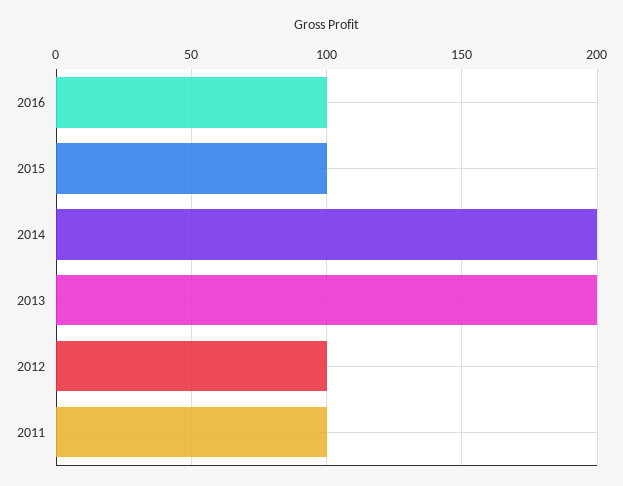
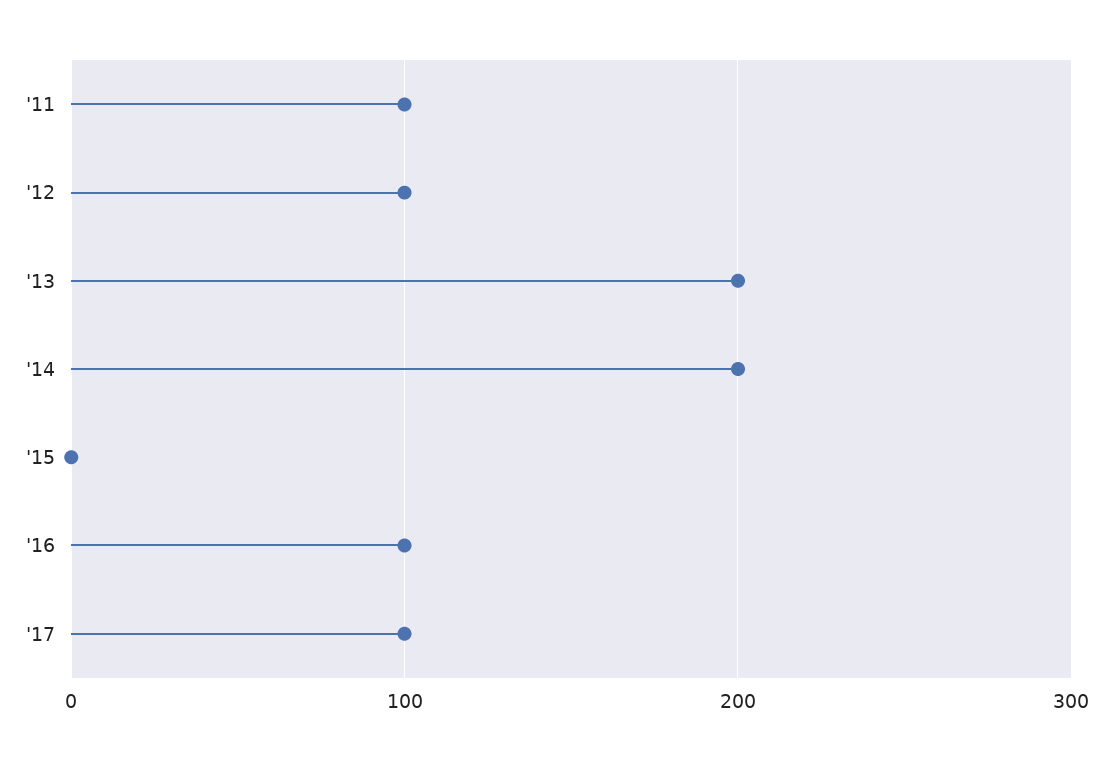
2015: 100 -> 0
'17: none -> 100

